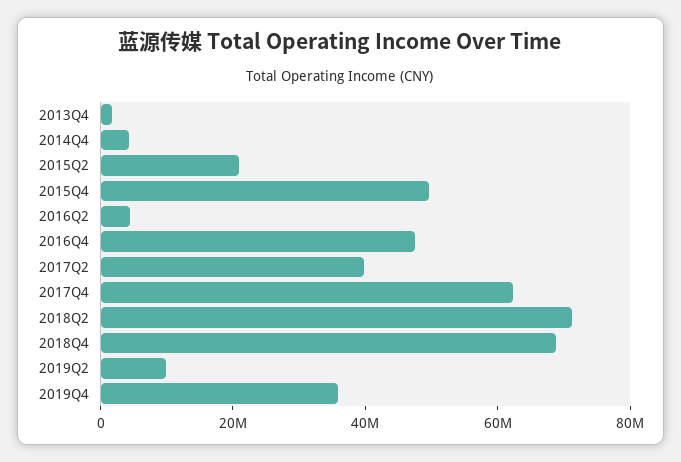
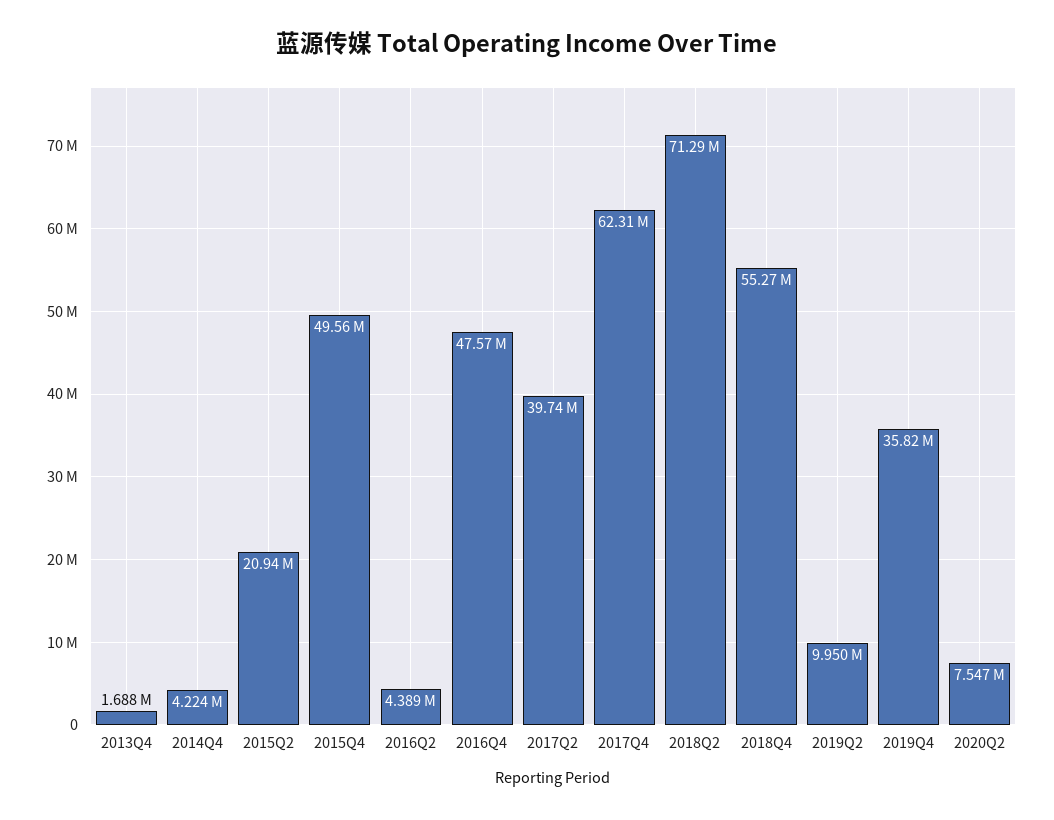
2018Q4: 70000000 -> 55270000
2020Q2: none -> 7547000

